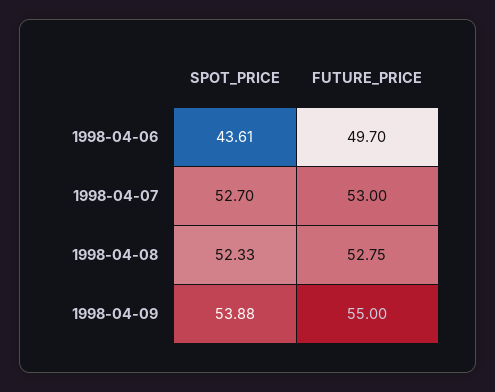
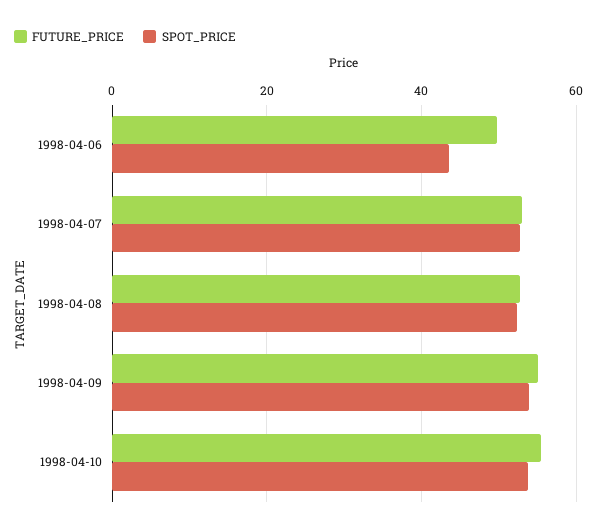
FUTURE_PRICE, 1998-04-10: none -> 56
SPOT_PRICE, 1998-04-10: none -> 54

